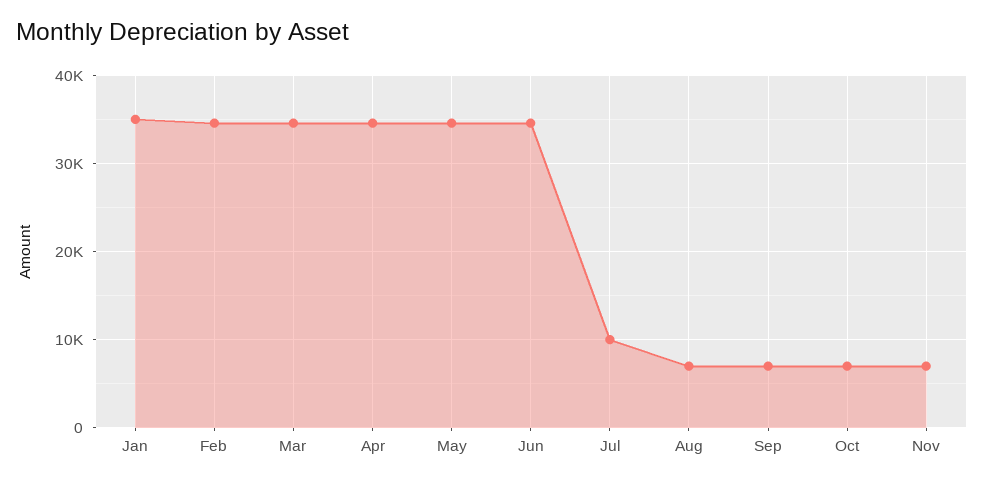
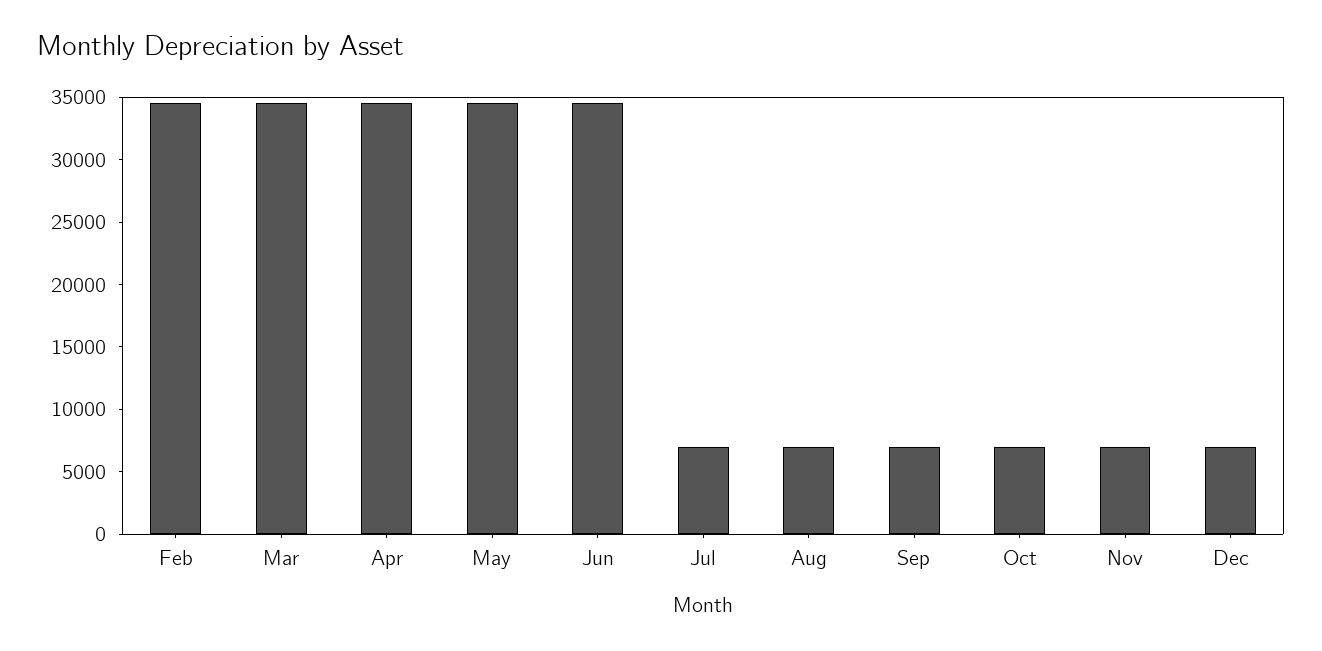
Jan: 35000 -> none
Jul: 10000 -> 7000
Dec: none -> 7000

